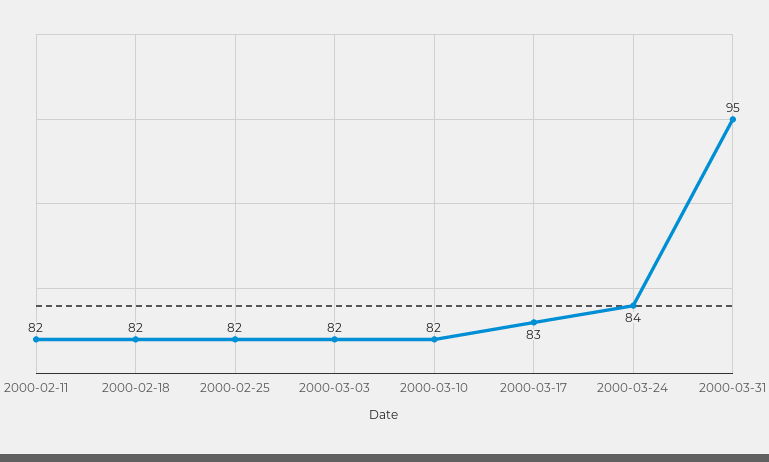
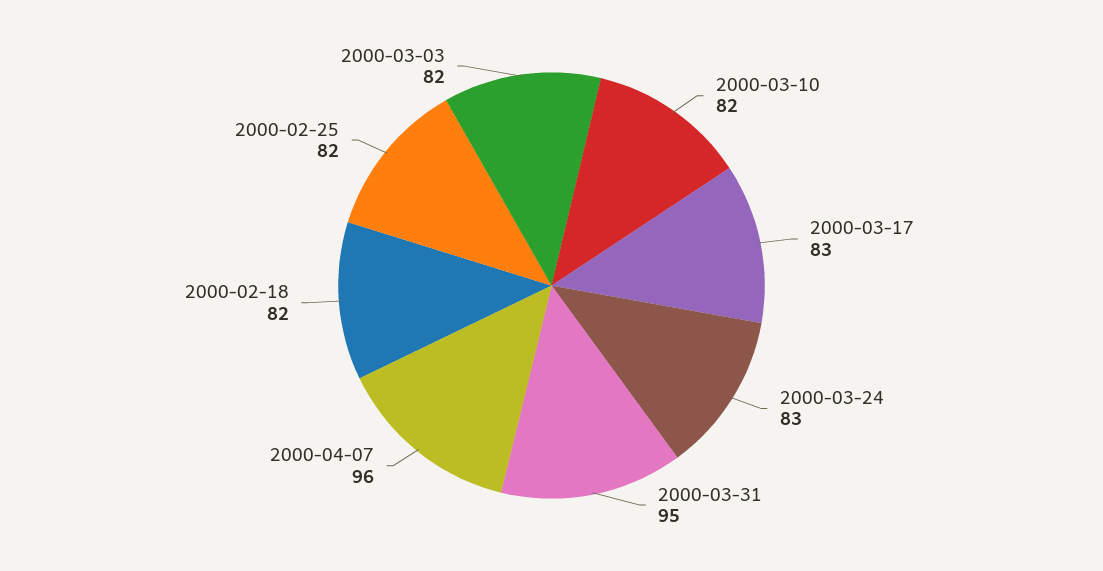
2000-02-11: 82 -> none
2000-03-24: 84 -> 83
2000-04-07: none -> 96

